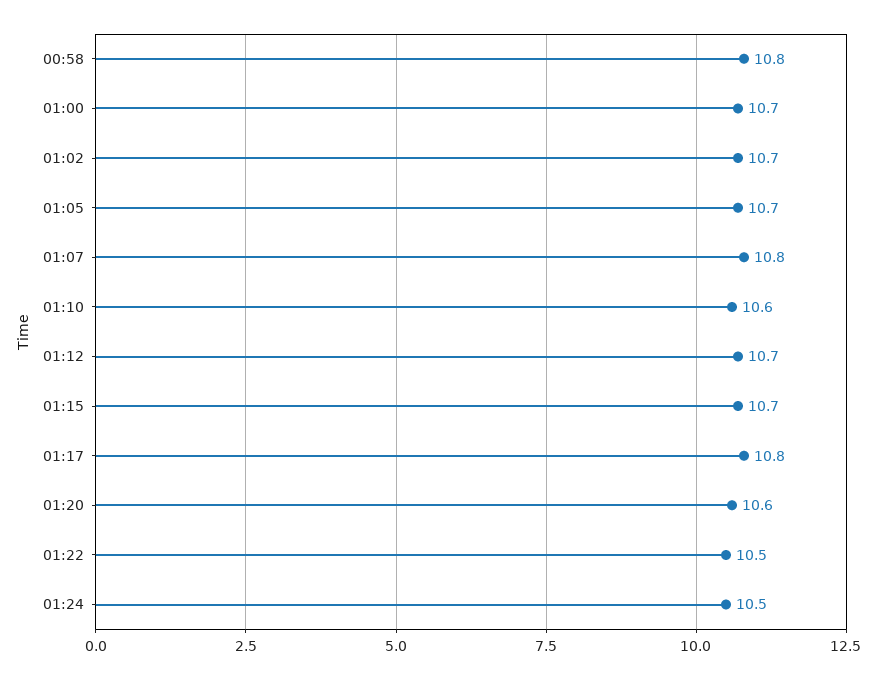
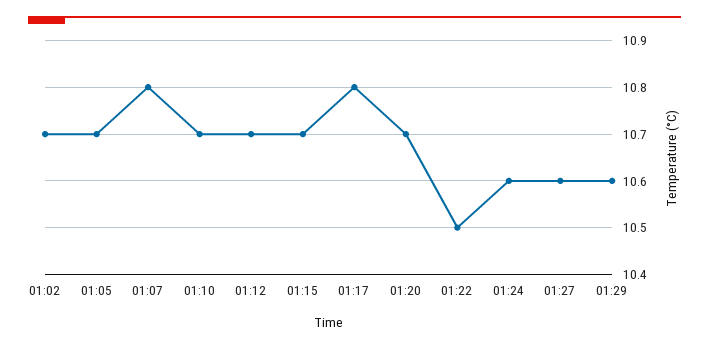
00:58: 10.8 -> none
01:00: 10.7 -> none
01:10: 10.6 -> 10.7
01:20: 10.6 -> 10.7
01:24: 10.5 -> 10.6
01:27: none -> 10.6
01:29: none -> 10.6

